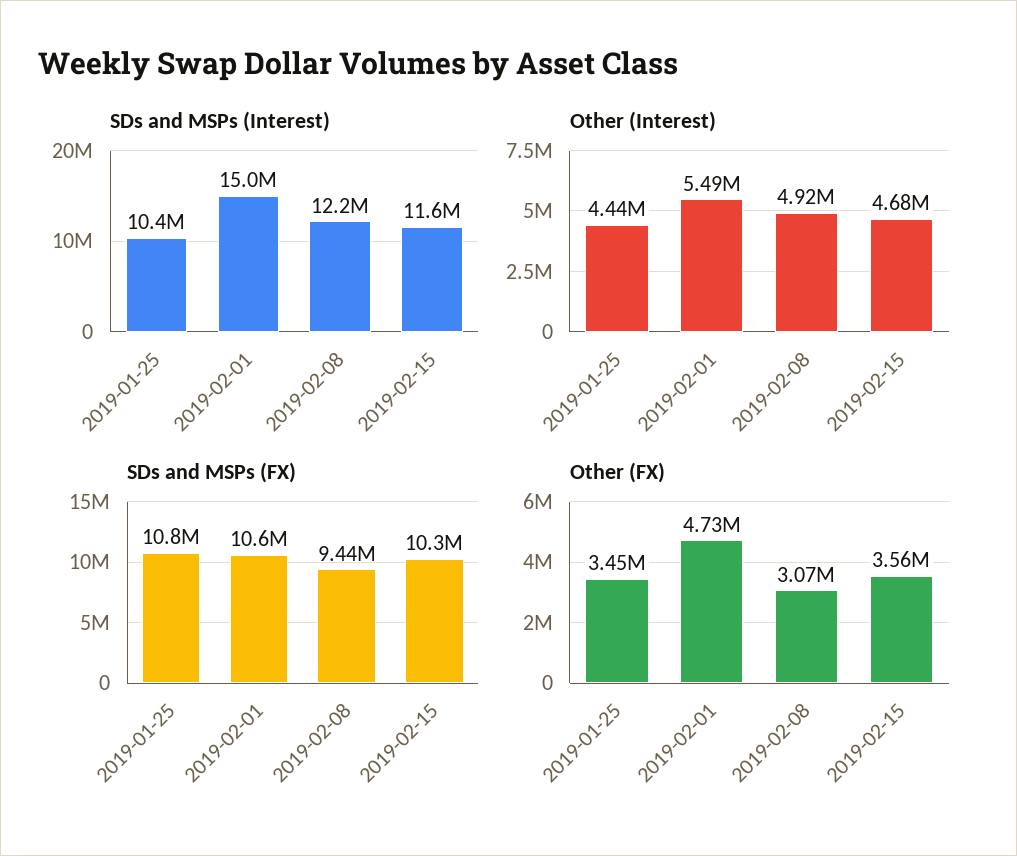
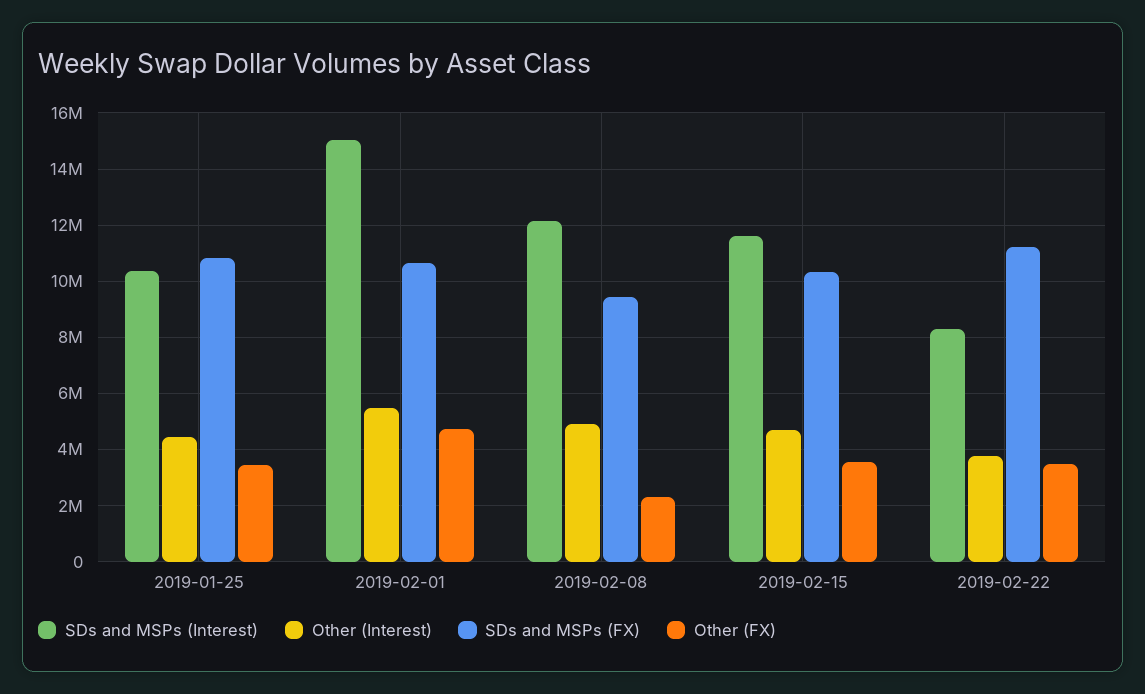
Other (FX), 2019-02-08: 3070000 -> 2250000
SDs and MSPs (Interest), 2019-02-22: none -> 8250000
Other (Interest), 2019-02-22: none -> 3750000
SDs and MSPs (FX), 2019-02-22: none -> 11250000
Other (FX), 2019-02-22: none -> 3500000

